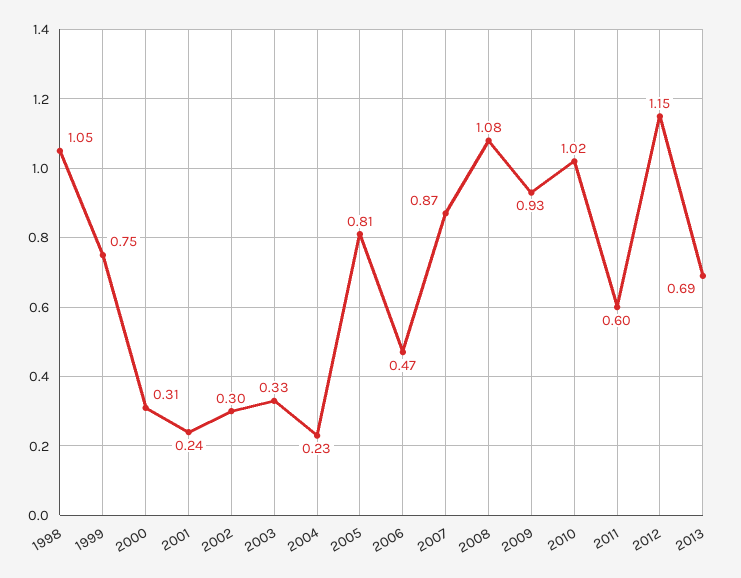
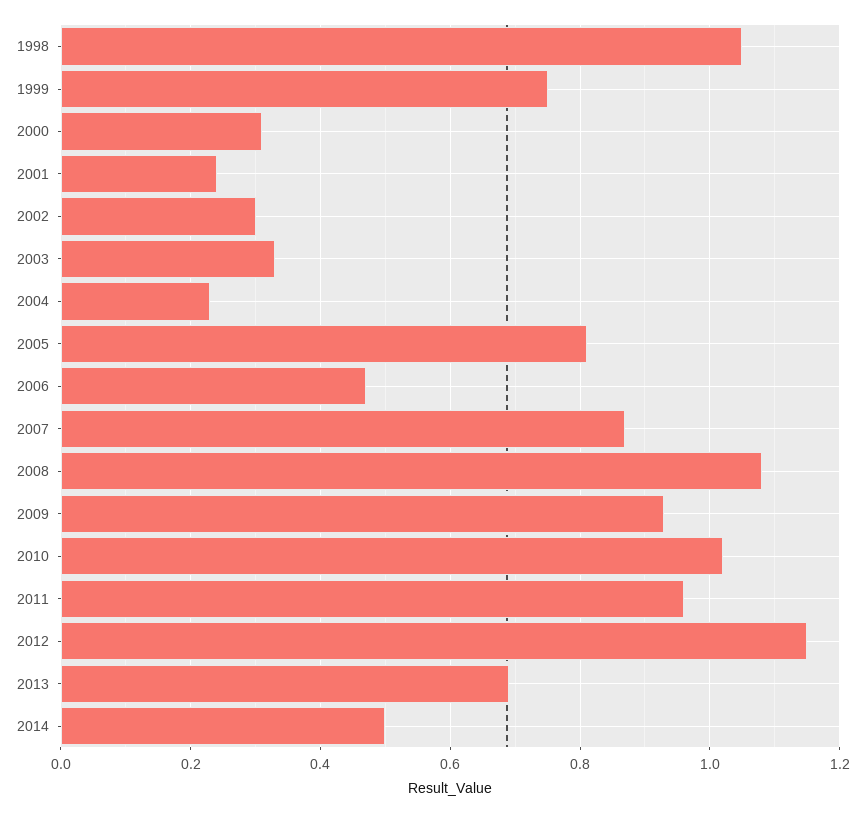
2011: 0.6 -> 0.95
2014: none -> 0.5

